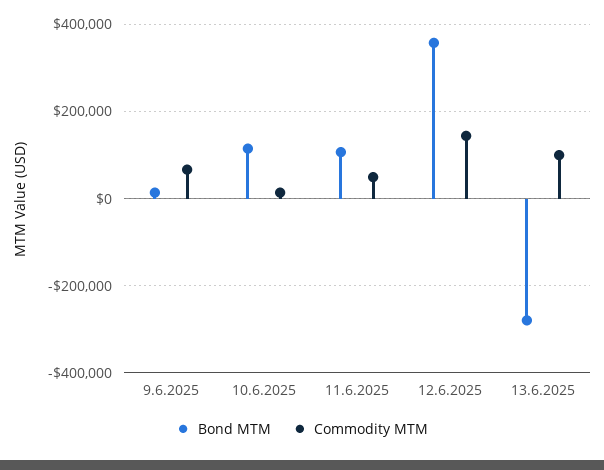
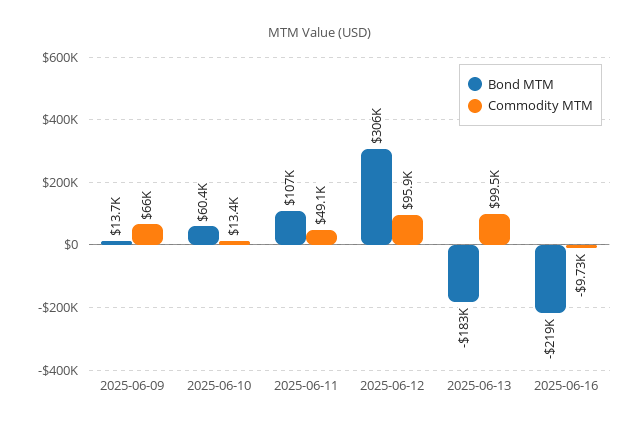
Bond MTM, 10.6.2025: 120000 -> 60400
Bond MTM, 12.6.2025: 360000 -> 306000
Commodity MTM, 12.6.2025: 140000 -> 95900
Bond MTM, 13.6.2025: -280000 -> -183000
Bond MTM, 2025-06-16: none -> -219000
Commodity MTM, 2025-06-16: none -> -9730

